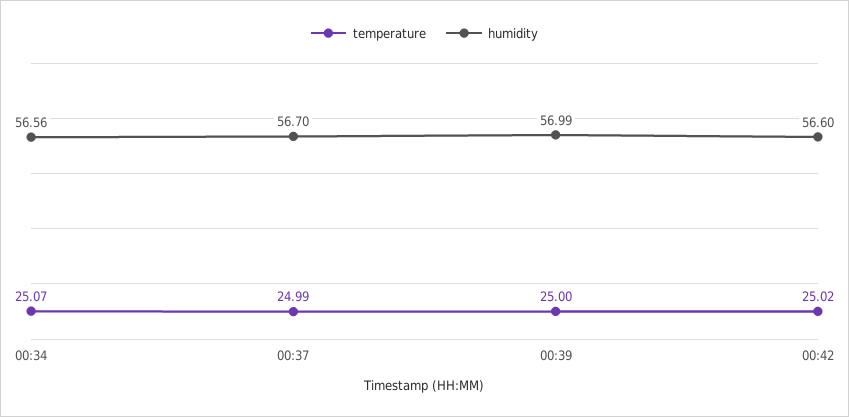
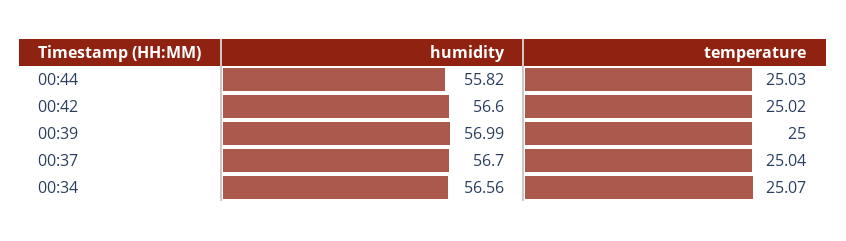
temperature, 00:37: 24.99 -> 25.04
humidity, 00:44: none -> 55.82
temperature, 00:44: none -> 25.03

